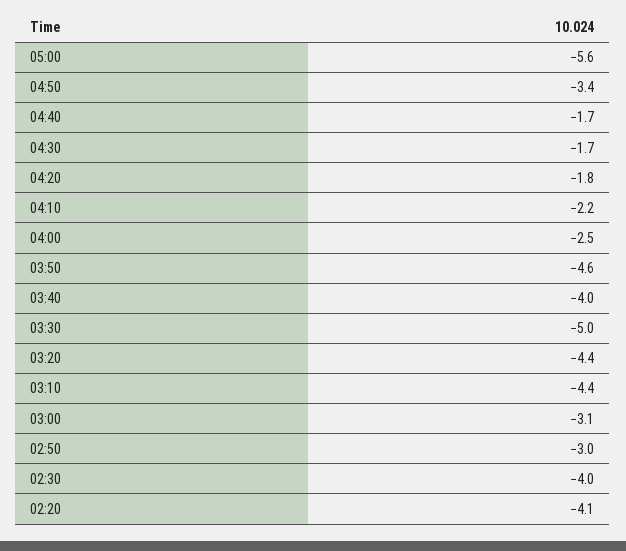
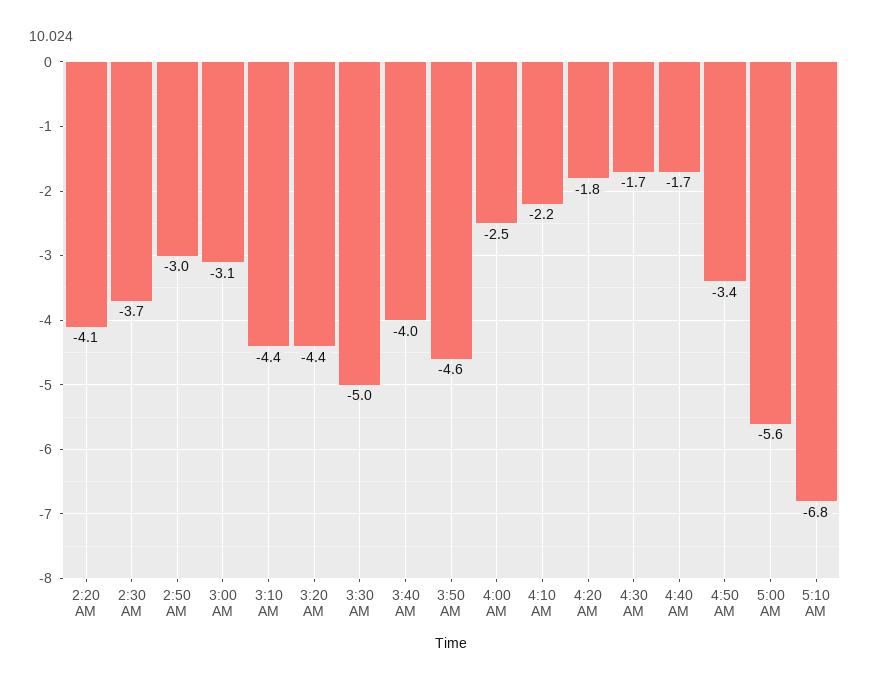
02:30: -4 -> -3.7
5:10 AM: none -> -6.8

